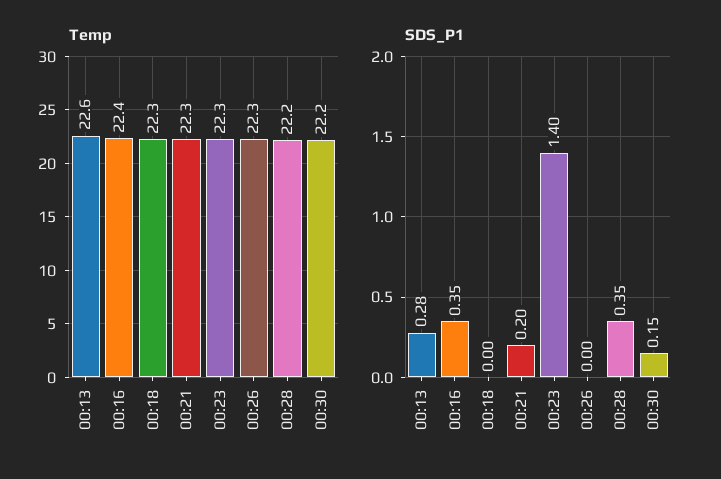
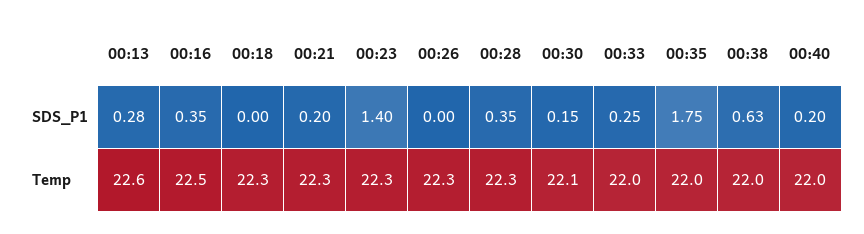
Temp, 00:16: 22.4 -> 22.5
Temp, 00:28: 22.2 -> 22.3
Temp, 00:30: 22.2 -> 22.1
SDS_P1, 00:33: none -> 0.25
SDS_P1, 00:35: none -> 1.75
SDS_P1, 00:38: none -> 0.63
SDS_P1, 00:40: none -> 0.2
Temp, 00:33: none -> 22
Temp, 00:35: none -> 22
Temp, 00:38: none -> 22
Temp, 00:40: none -> 22

